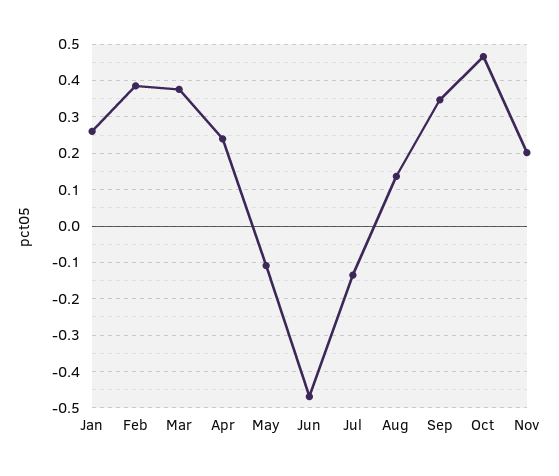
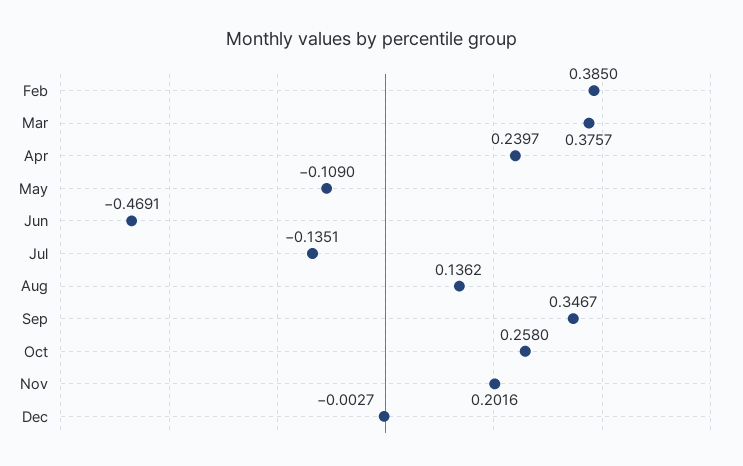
Jan: 0.26 -> none
Oct: 0.46 -> 0.258
Dec: none -> -0.0027

